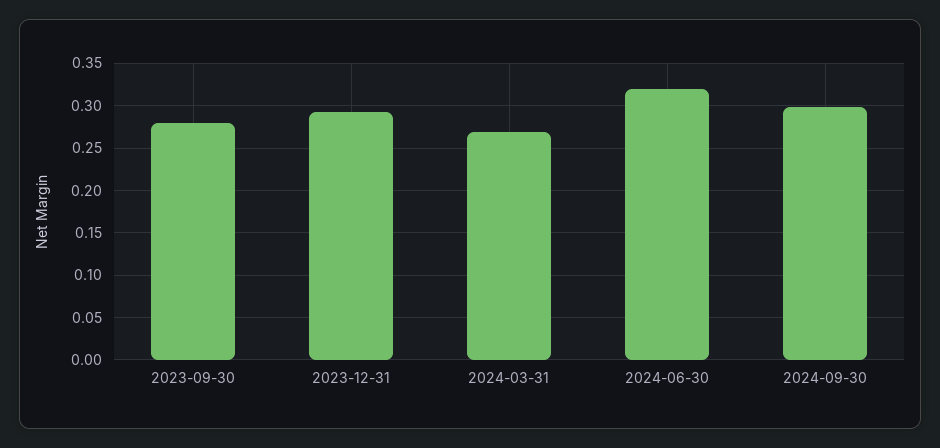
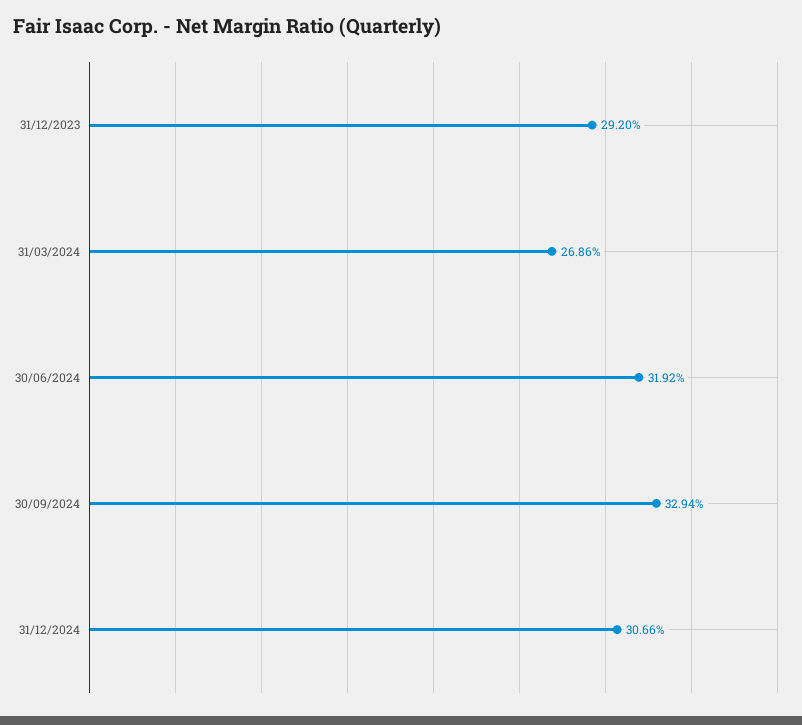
2023-09-30: 0.28 -> none
2024-09-30: 0.3 -> 0.3294
31/12/2024: none -> 0.3066

